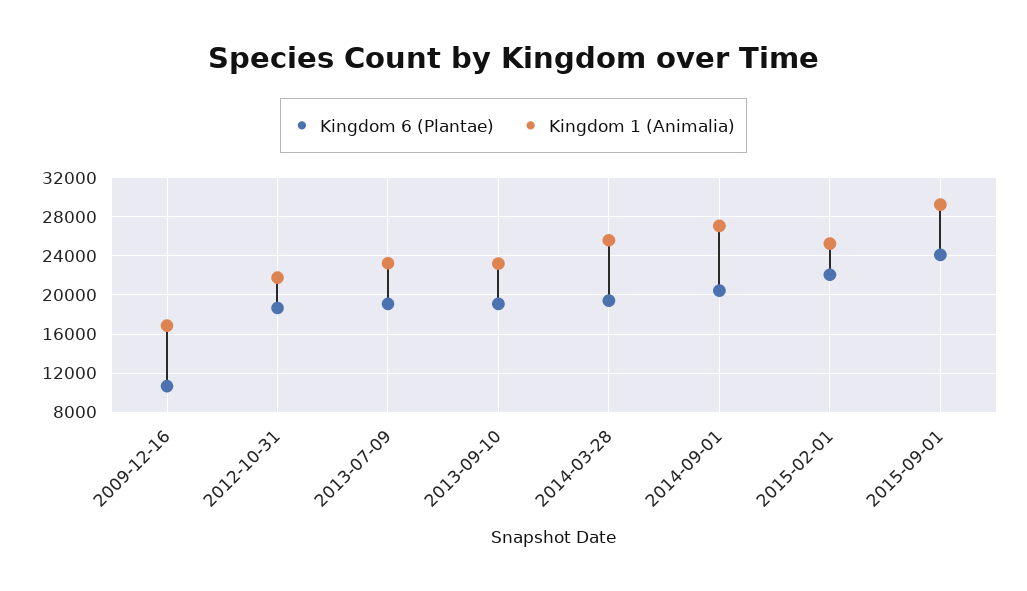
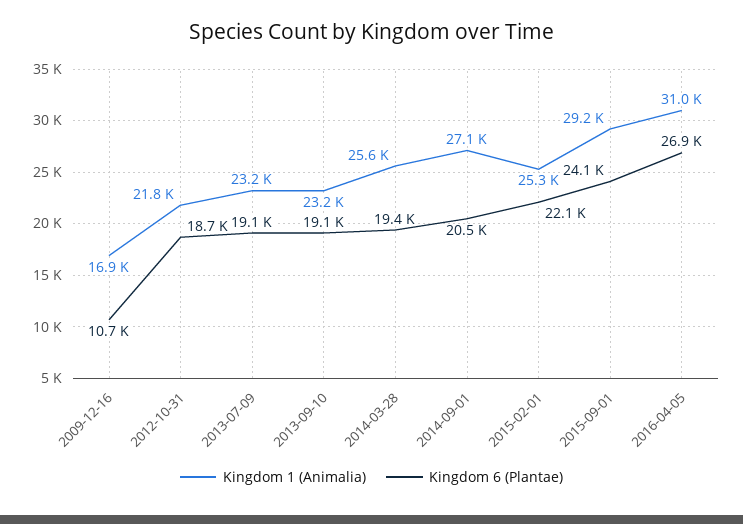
Kingdom 1 (Animalia), 2016-04-05: none -> 31000
Kingdom 6 (Plantae), 2016-04-05: none -> 26900

